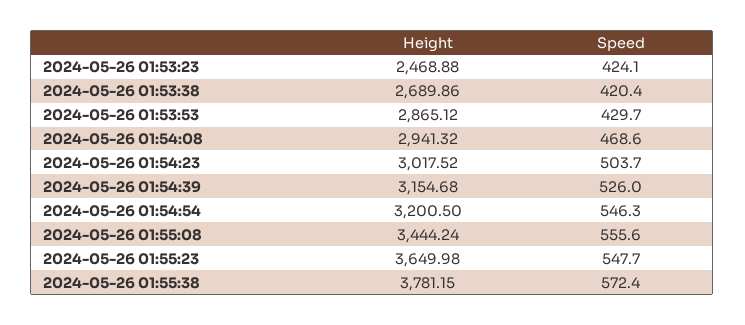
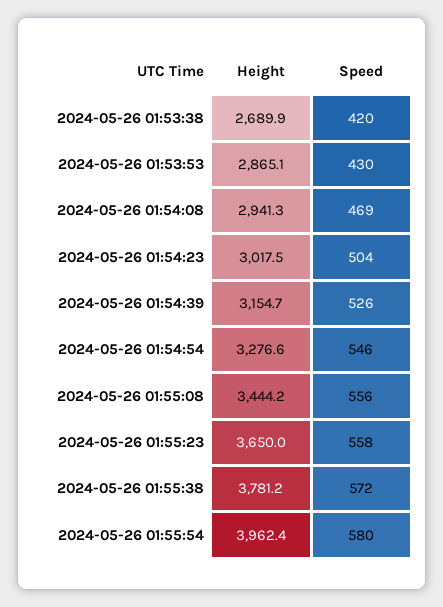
Height, 2024-05-26 01:53:23: 2468.88 -> none
Speed, 2024-05-26 01:53:23: 424.1 -> none
Height, 2024-05-26 01:54:54: 3200.5 -> 3276.6
Speed, 2024-05-26 01:55:23: 547.7 -> 558
Height, 2024-05-26 01:55:54: none -> 3962.4
Speed, 2024-05-26 01:55:54: none -> 580

